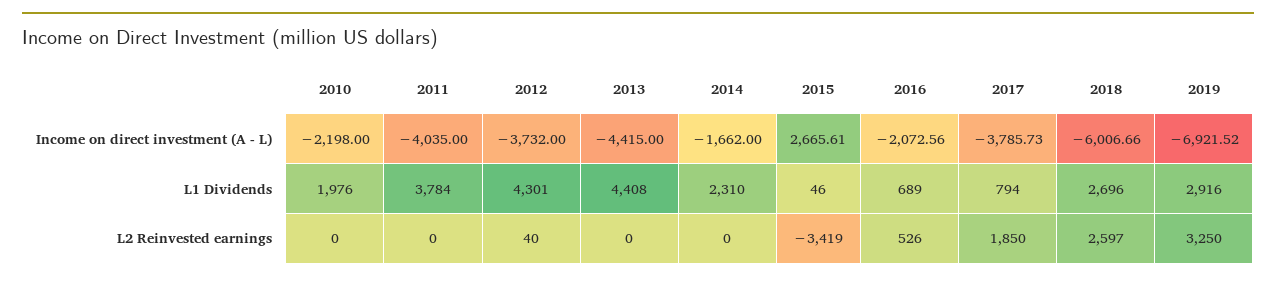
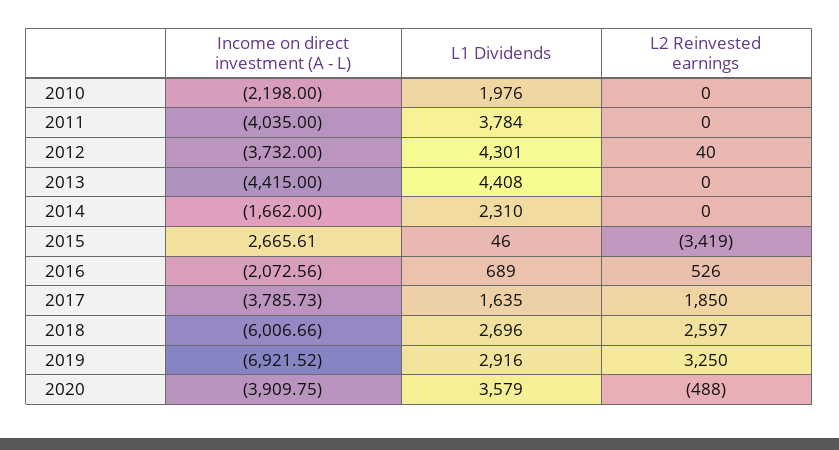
2017, L1 Dividends: 794 -> 1635
2020, Income on direct investment (A - L): none -> -3909.75
2020, L1 Dividends: none -> 3579
2020, L2 Reinvested earnings: none -> -488

